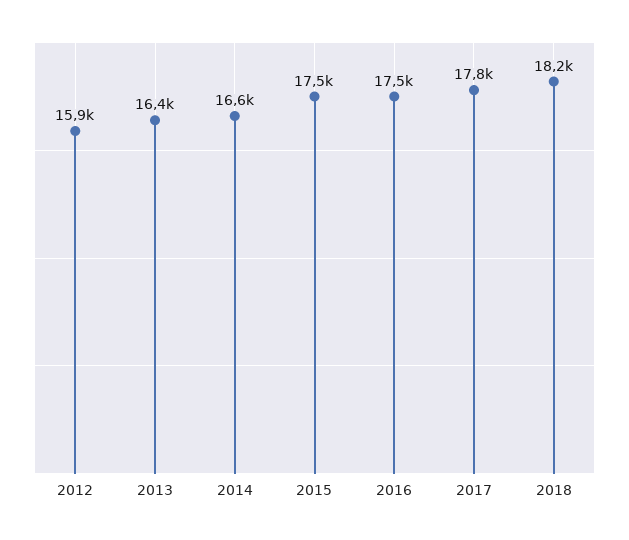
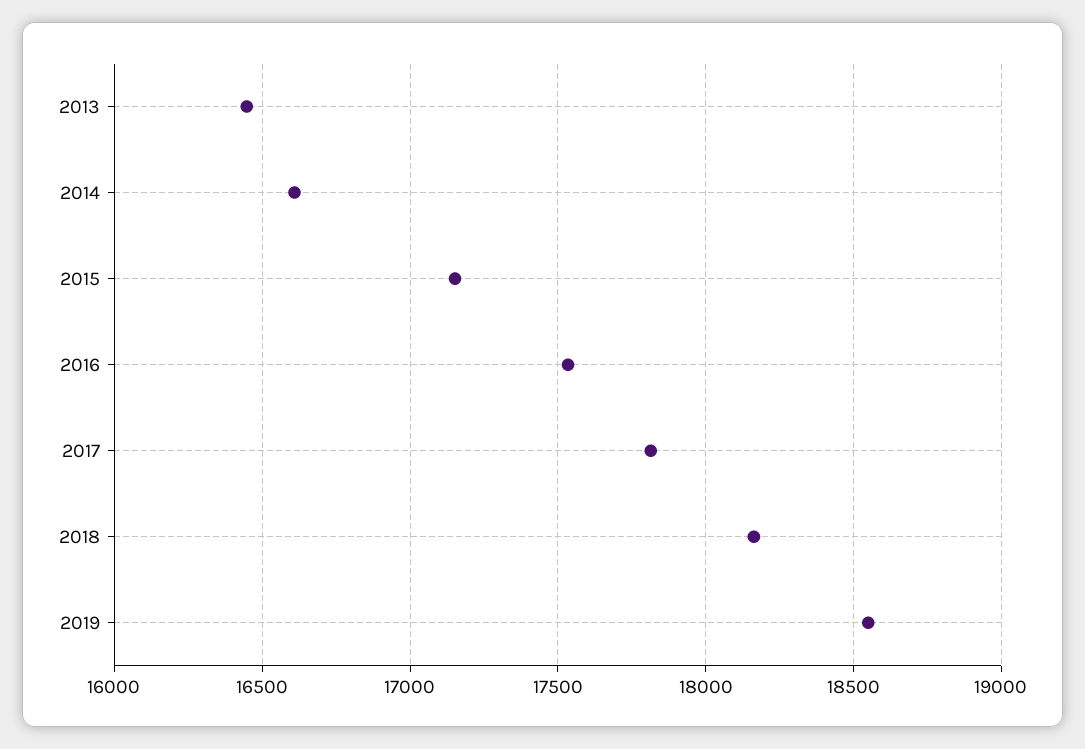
2012: 15900 -> none
2015: 17500 -> 17150
2019: none -> 18550

